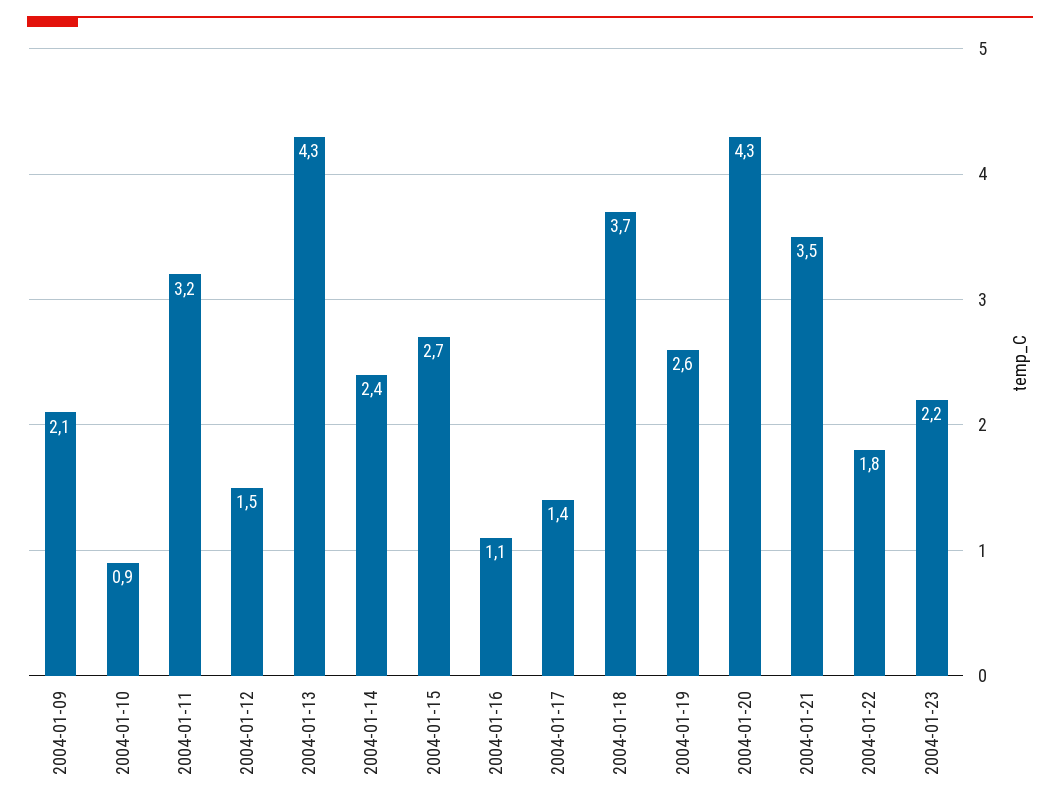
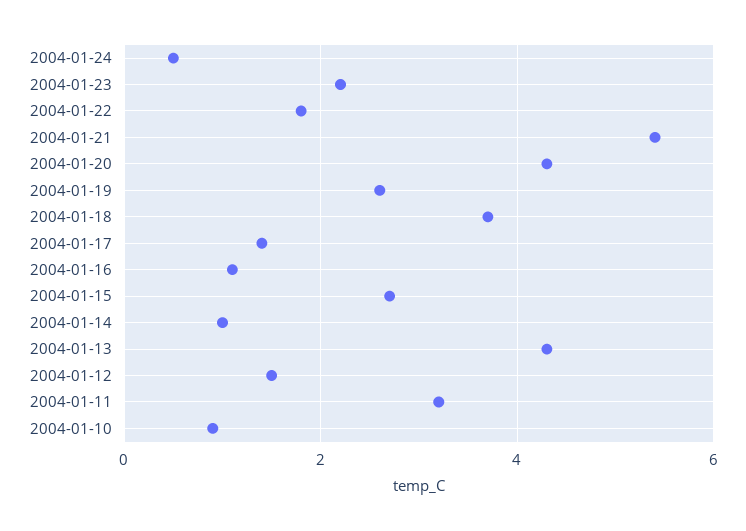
2004-01-09: 2.1 -> none
2004-01-14: 2.4 -> 1
2004-01-21: 3.5 -> 5.5
2004-01-24: none -> 0.5

